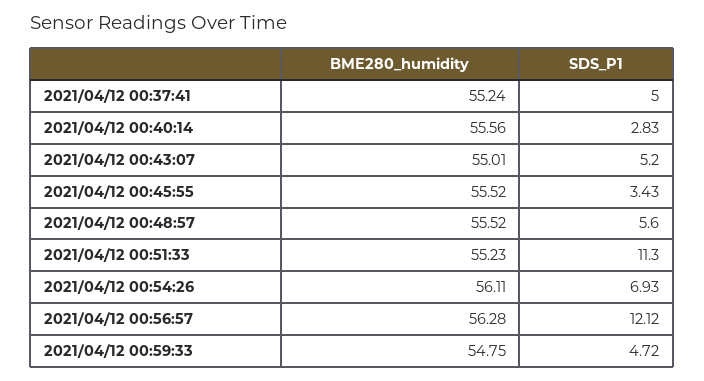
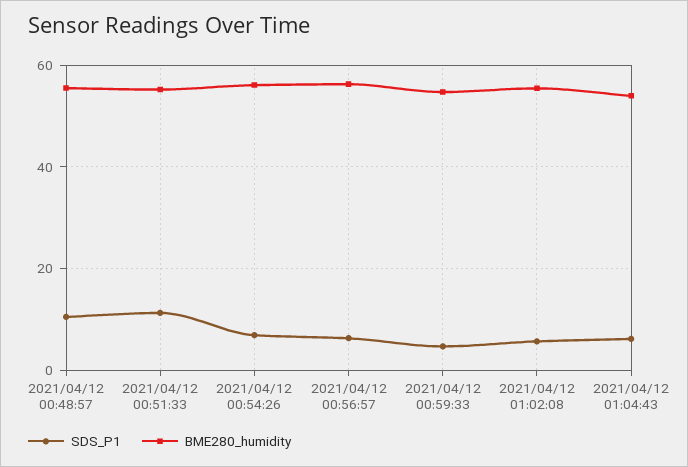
BME280_humidity, 2021/04/12 00:37:41: 55.24 -> none
SDS_P1, 2021/04/12 00:37:41: 5 -> none
BME280_humidity, 2021/04/12 00:40:14: 55.56 -> none
SDS_P1, 2021/04/12 00:40:14: 2.83 -> none
BME280_humidity, 2021/04/12 00:43:07: 55.01 -> none
SDS_P1, 2021/04/12 00:43:07: 5.2 -> none
BME280_humidity, 2021/04/12 00:45:55: 55.52 -> none
SDS_P1, 2021/04/12 00:45:55: 3.43 -> none
SDS_P1, 2021/04/12 00:48:57: 5.6 -> 10
SDS_P1, 2021/04/12 00:56:57: 12.12 -> 6
SDS_P1, 2021/04/12 01:02:08: none -> 6
BME280_humidity, 2021/04/12 01:02:08: none -> 56
SDS_P1, 2021/04/12 01:04:43: none -> 6
BME280_humidity, 2021/04/12 01:04:43: none -> 54

